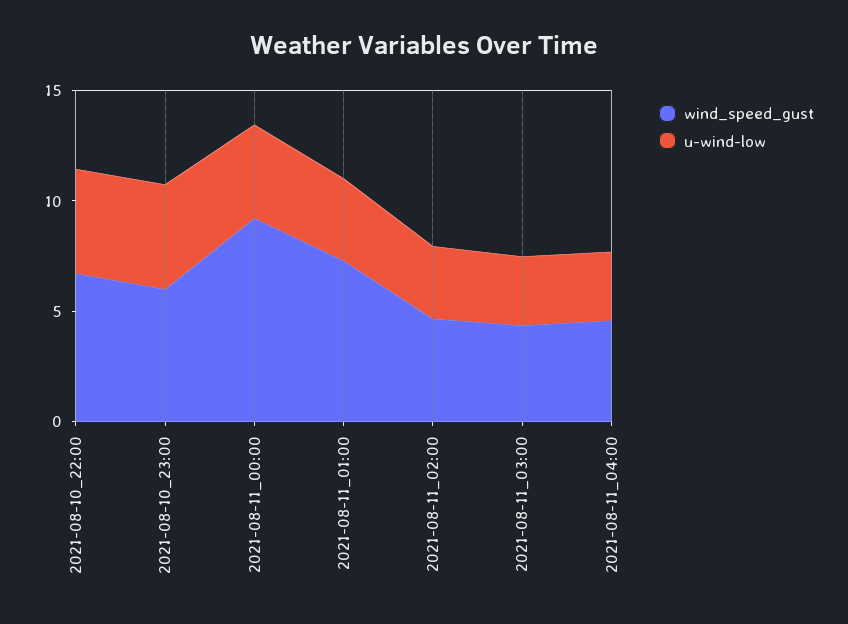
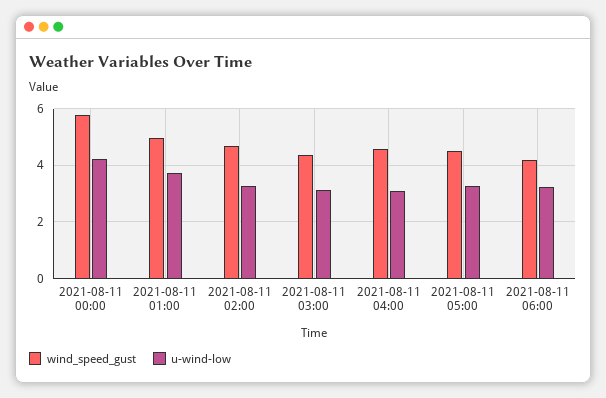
wind_speed_gust, 2021-08-10_22:00: 7 -> none
u-wind-low, 2021-08-10_22:00: 5 -> none
wind_speed_gust, 2021-08-10_23:00: 6 -> none
u-wind-low, 2021-08-10_23:00: 5 -> none
wind_speed_gust, 2021-08-11_00:00: 9 -> 5.75
wind_speed_gust, 2021-08-11_01:00: 7 -> 5
wind_speed_gust, 2021-08-11 05:00: none -> 4.5
u-wind-low, 2021-08-11 05:00: none -> 3.25
wind_speed_gust, 2021-08-11 06:00: none -> 4.25
u-wind-low, 2021-08-11 06:00: none -> 3.25

